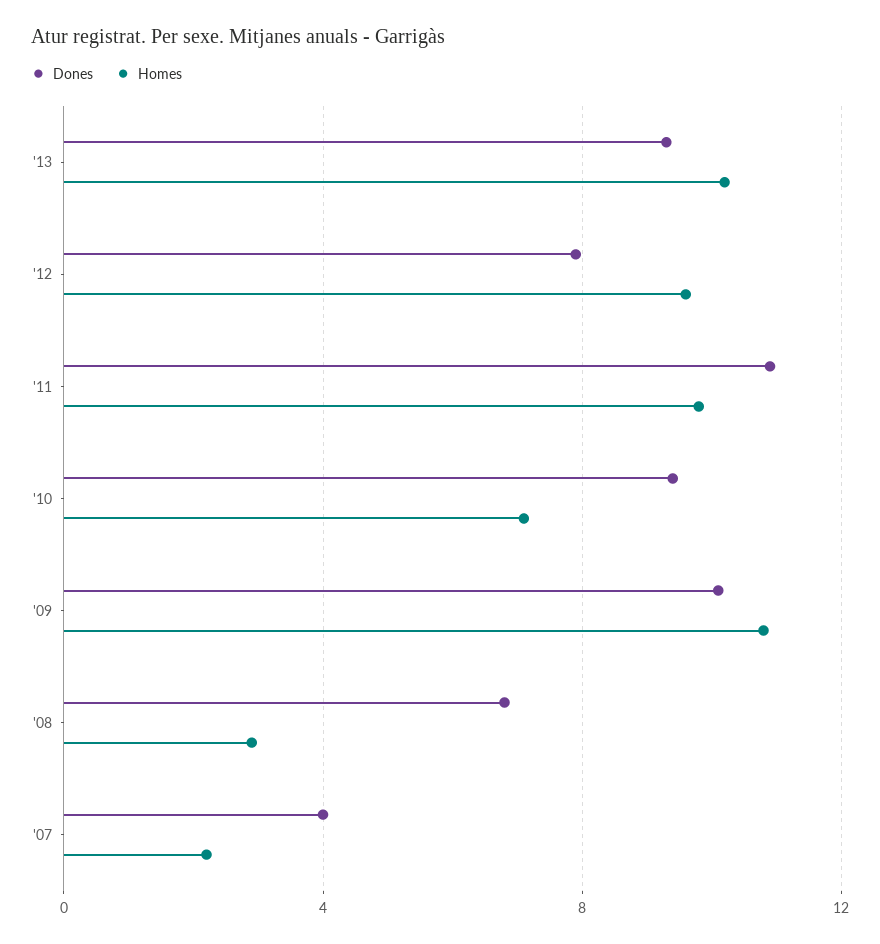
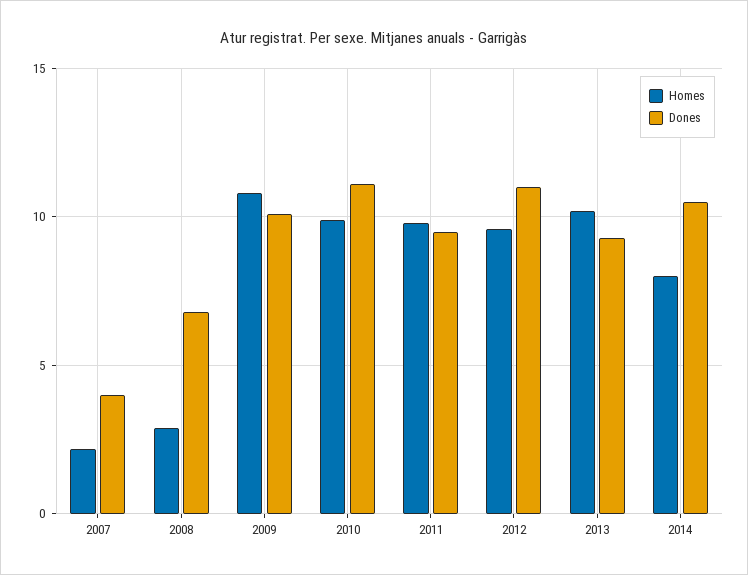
Dones, '12: 8 -> 11
Dones, '11: 11 -> 9.5
Dones, '10: 9.5 -> 11
Homes, '10: 7 -> 10
Homes, 2014: none -> 8
Dones, 2014: none -> 10.5

